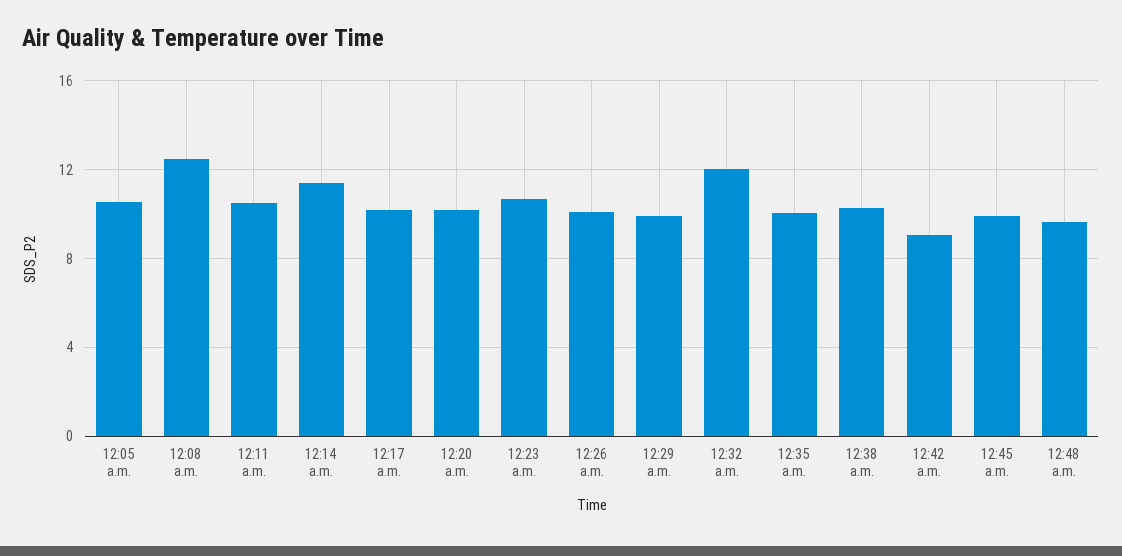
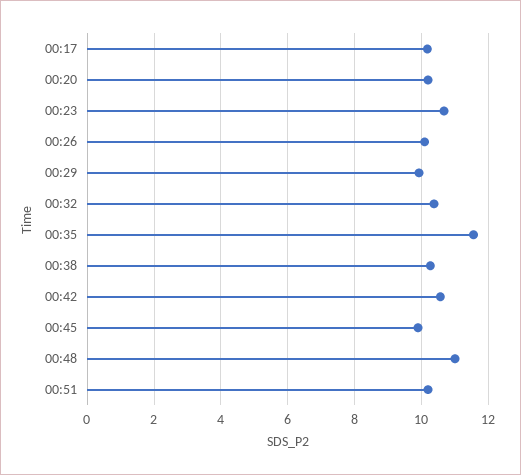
12:05 a.m.: 10.5 -> none
12:08 a.m.: 12.5 -> none
12:11 a.m.: 10.5 -> none
12:14 a.m.: 11.5 -> none
12:32 a.m.: 12 -> 10.4
12:35 a.m.: 10 -> 11.6
12:42 a.m.: 9 -> 10.6
12:48 a.m.: 9.5 -> 11
00:51: none -> 10.2

